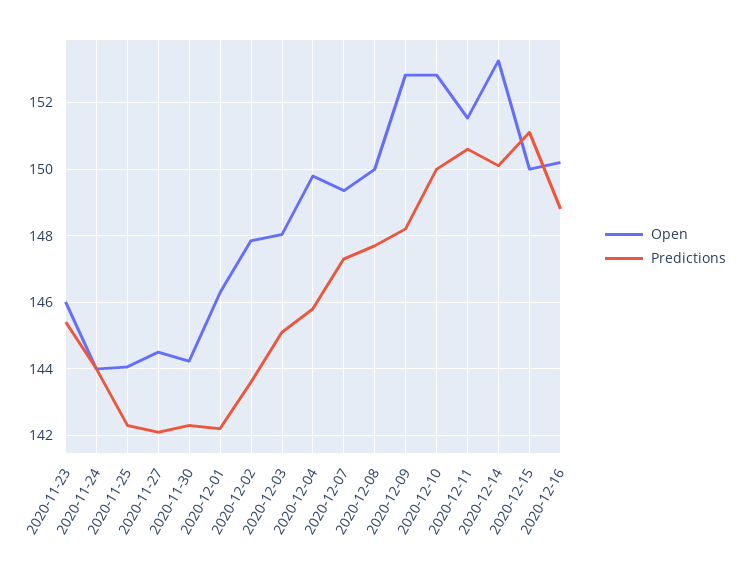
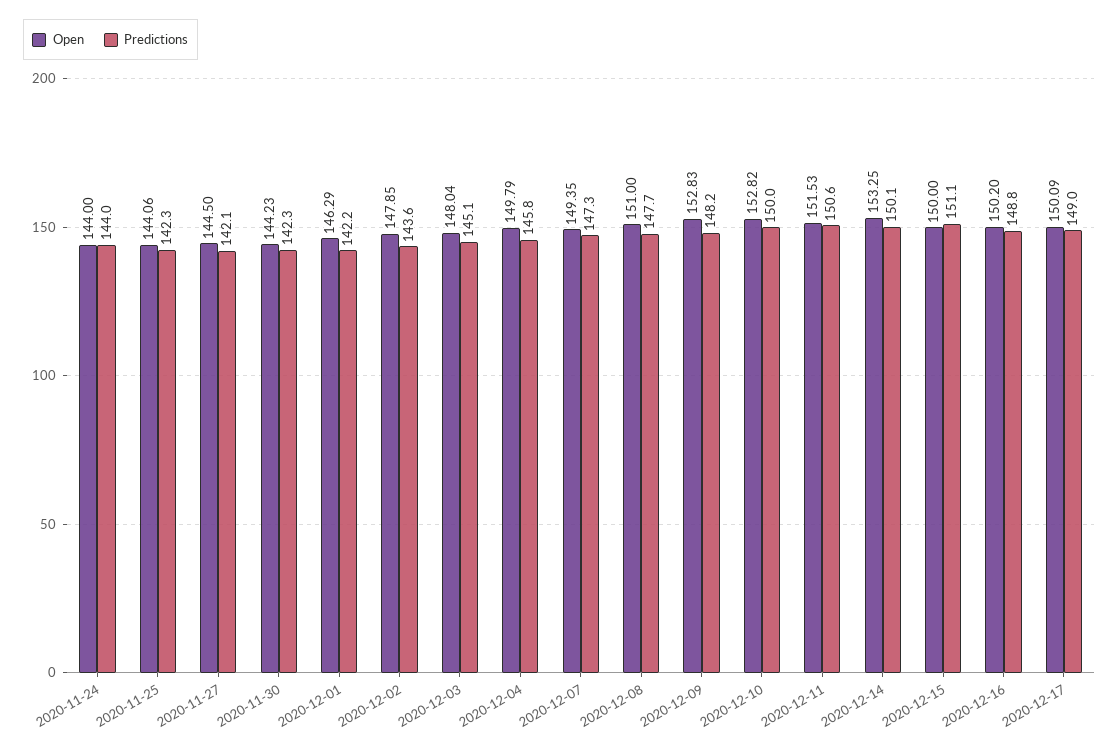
Open, 2020-11-23: 146 -> none
Predictions, 2020-11-23: 145.4 -> none
Open, 2020-12-08: 150 -> 151
Open, 2020-12-17: none -> 150.09
Predictions, 2020-12-17: none -> 149

